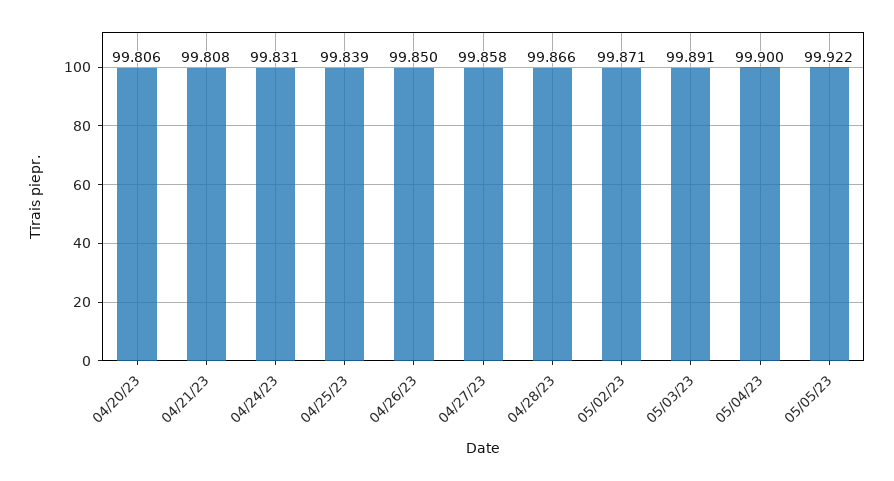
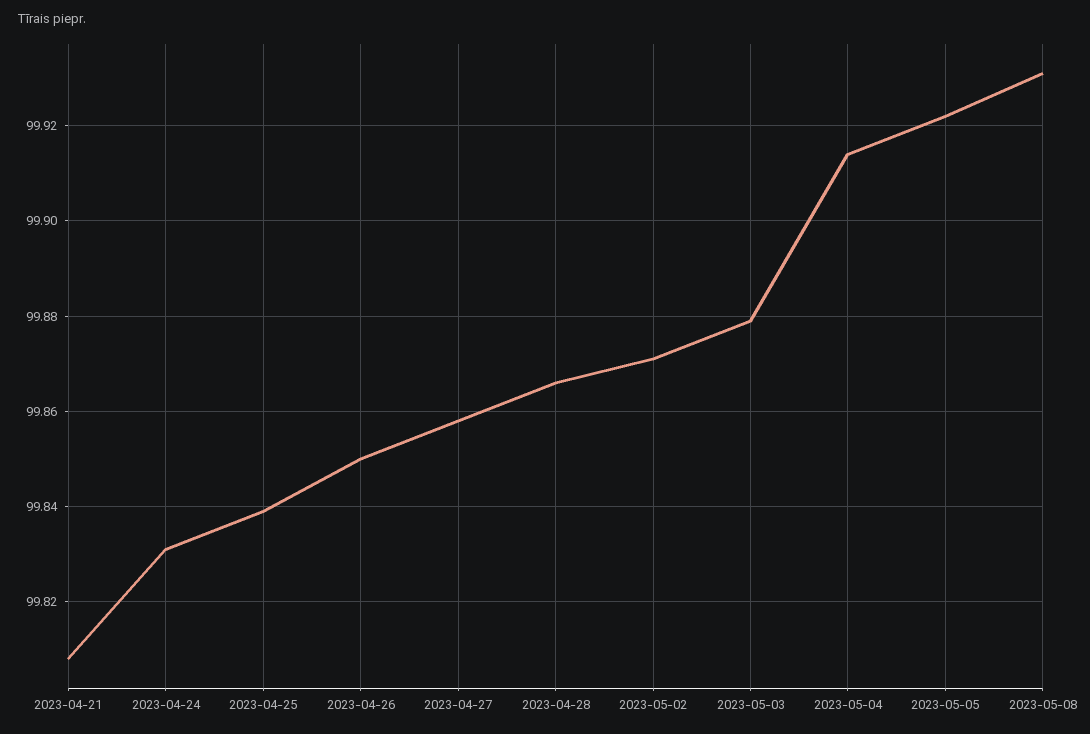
04/20/23: 99.806 -> none
05/03/23: 99.891 -> 99.88
05/04/23: 99.9 -> 99.915
2023-05-08: none -> 99.93

